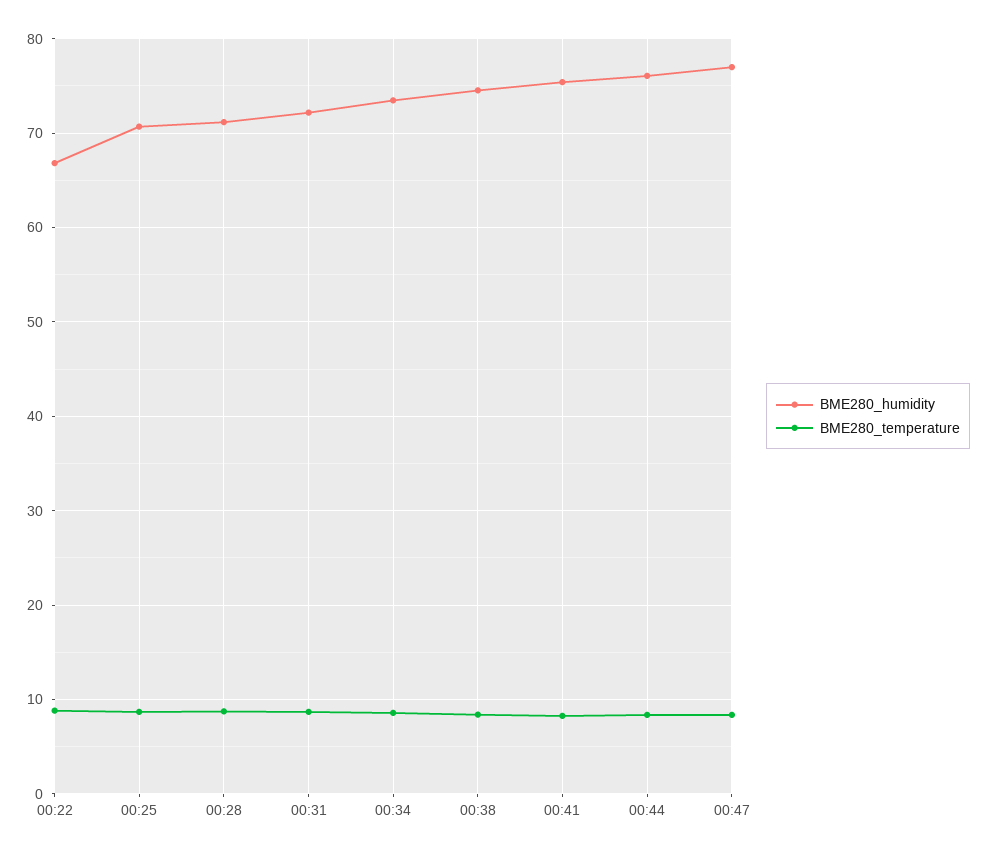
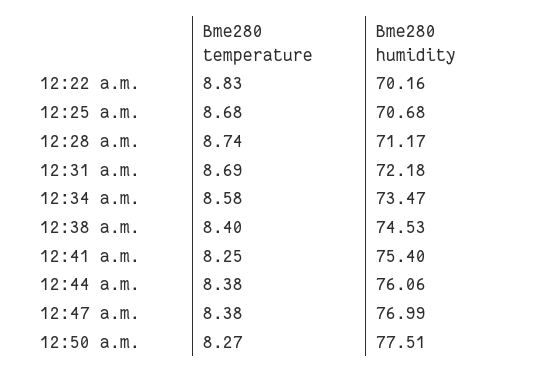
BME280_humidity, 00:22: 67 -> 70.16
BME280_temperature, 12:50 a.m.: none -> 8.27
BME280_humidity, 12:50 a.m.: none -> 77.51

